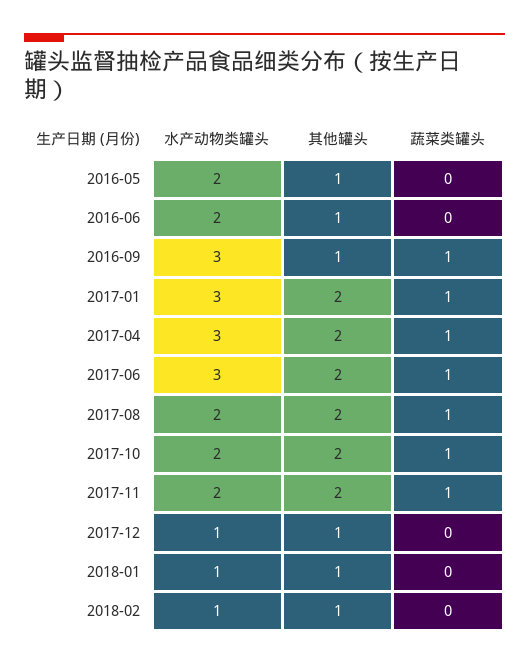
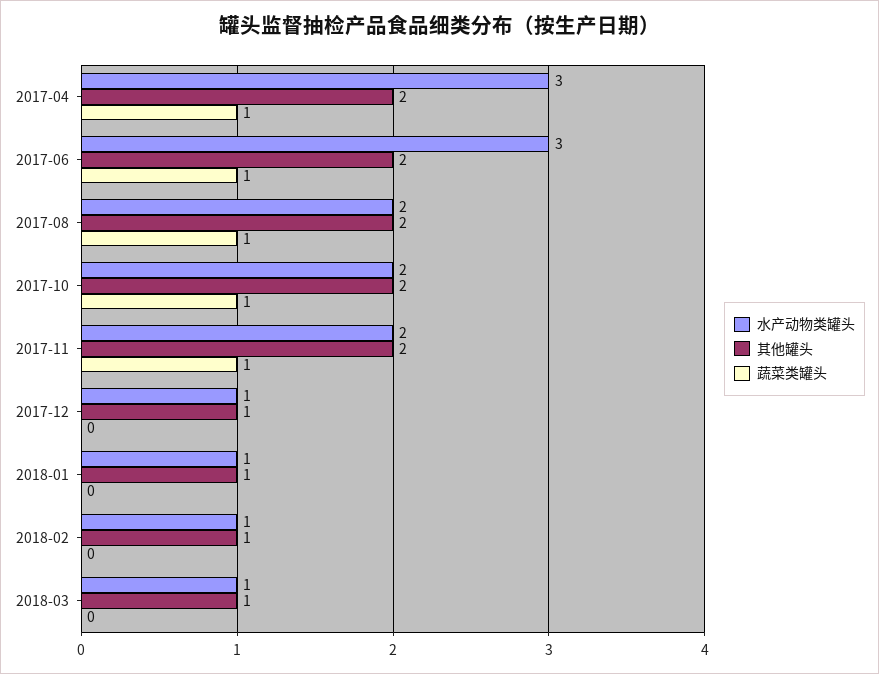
水产动物类罐头, 2016-05: 2 -> none
其他罐头, 2016-05: 1 -> none
蔬菜类罐头, 2016-05: 0 -> none
水产动物类罐头, 2016-06: 2 -> none
其他罐头, 2016-06: 1 -> none
蔬菜类罐头, 2016-06: 0 -> none
水产动物类罐头, 2016-09: 3 -> none
其他罐头, 2016-09: 1 -> none
蔬菜类罐头, 2016-09: 1 -> none
水产动物类罐头, 2017-01: 3 -> none
其他罐头, 2017-01: 2 -> none
蔬菜类罐头, 2017-01: 1 -> none
水产动物类罐头, 2018-03: none -> 1
其他罐头, 2018-03: none -> 1
蔬菜类罐头, 2018-03: none -> 0

